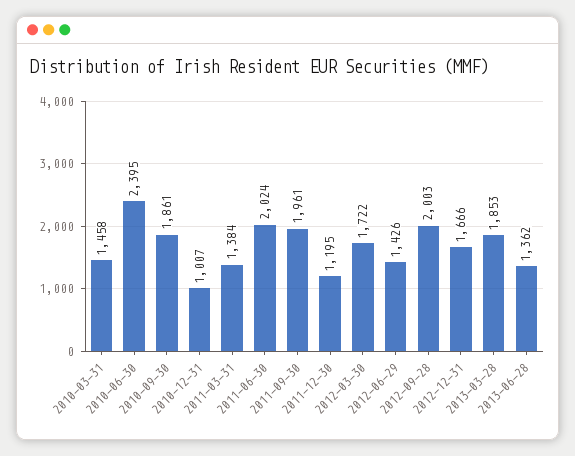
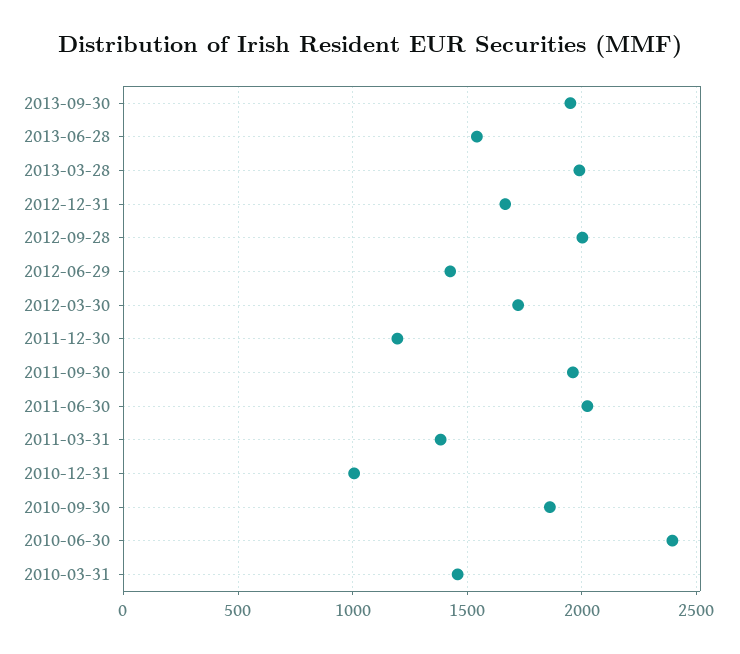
2013-03-28: 1853 -> 2000
2013-06-28: 1362 -> 1550
2013-09-30: none -> 1950

